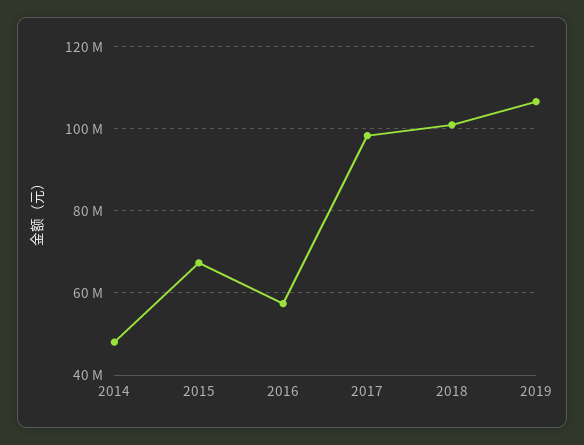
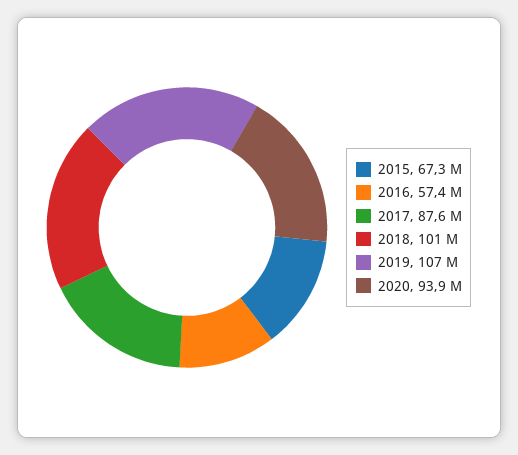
2014: 48000000 -> none
2017: 98000000 -> 87600000
2020: none -> 93900000

